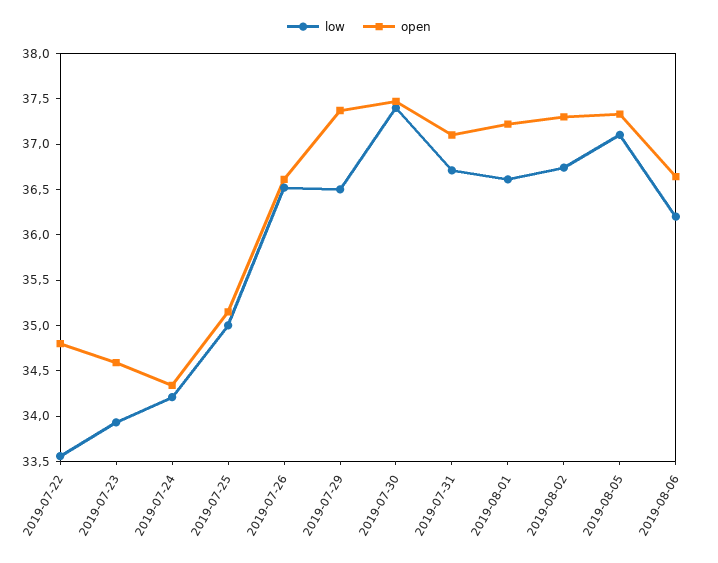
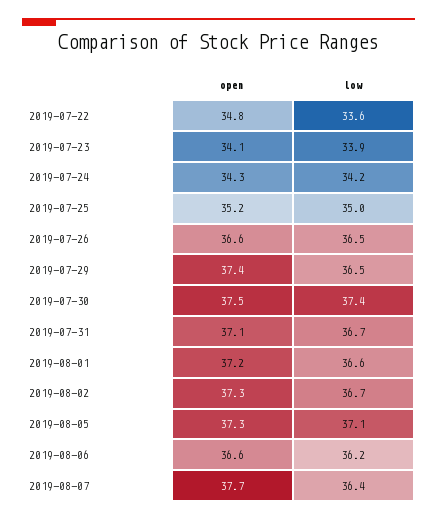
open, 2019-07-23: 34.6 -> 34.1
open, 2019-08-07: none -> 37.7
low, 2019-08-07: none -> 36.4

